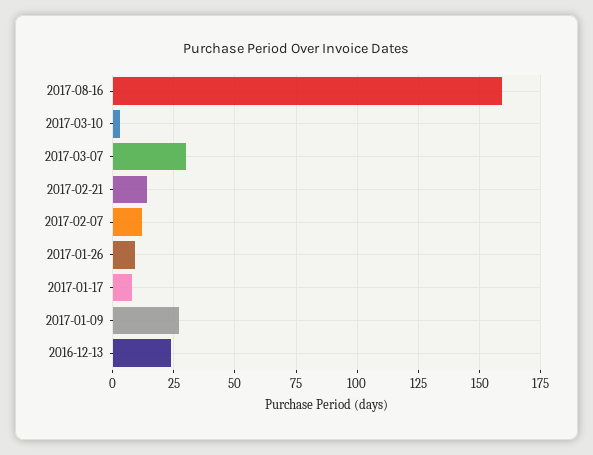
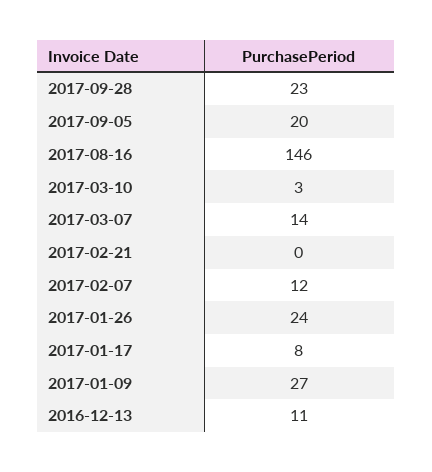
2017-08-16: 160 -> 146
2017-03-07: 30 -> 14
2017-02-21: 15 -> 0
2017-01-26: 10 -> 24
2016-12-13: 25 -> 11
2017-09-28: none -> 23
2017-09-05: none -> 20

